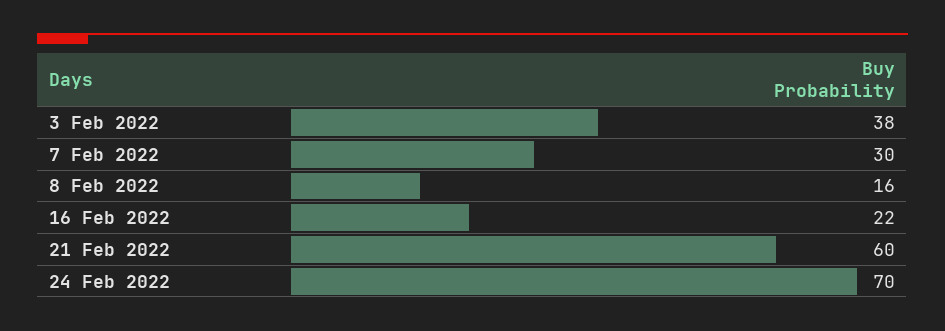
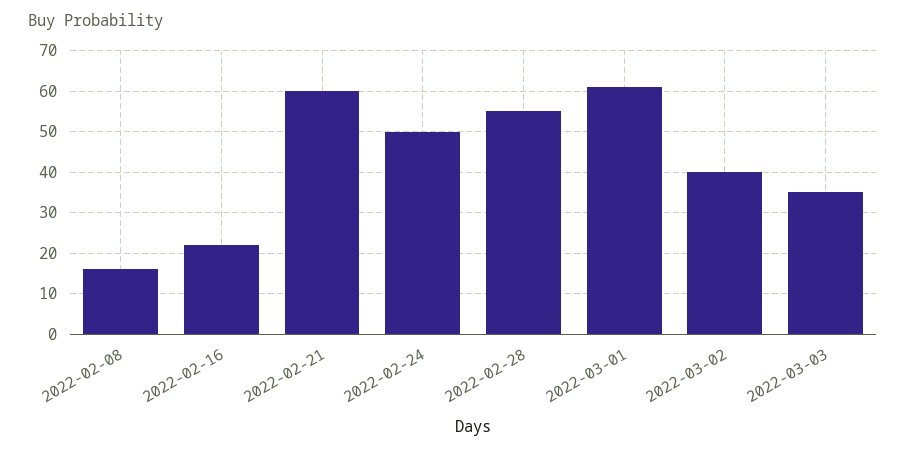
3 Feb 2022: 38 -> none
7 Feb 2022: 30 -> none
24 Feb 2022: 70 -> 50
2022-02-28: none -> 55
2022-03-01: none -> 60
2022-03-02: none -> 40
2022-03-03: none -> 35

